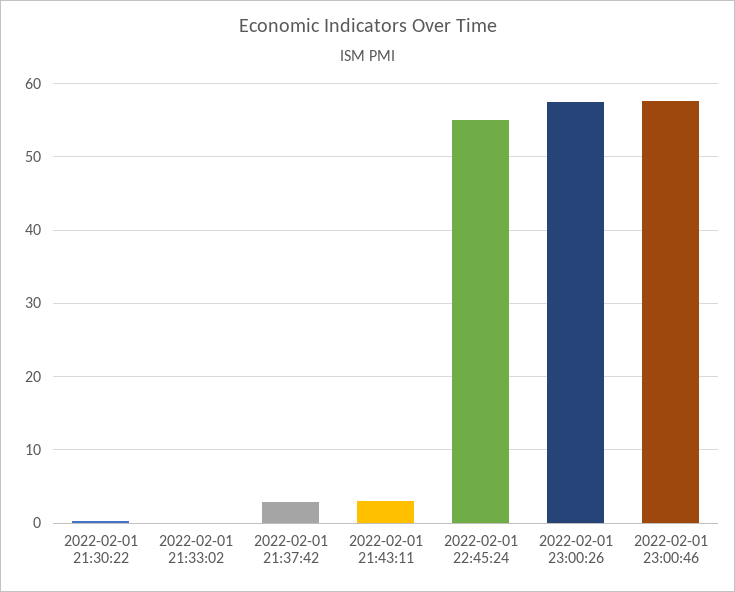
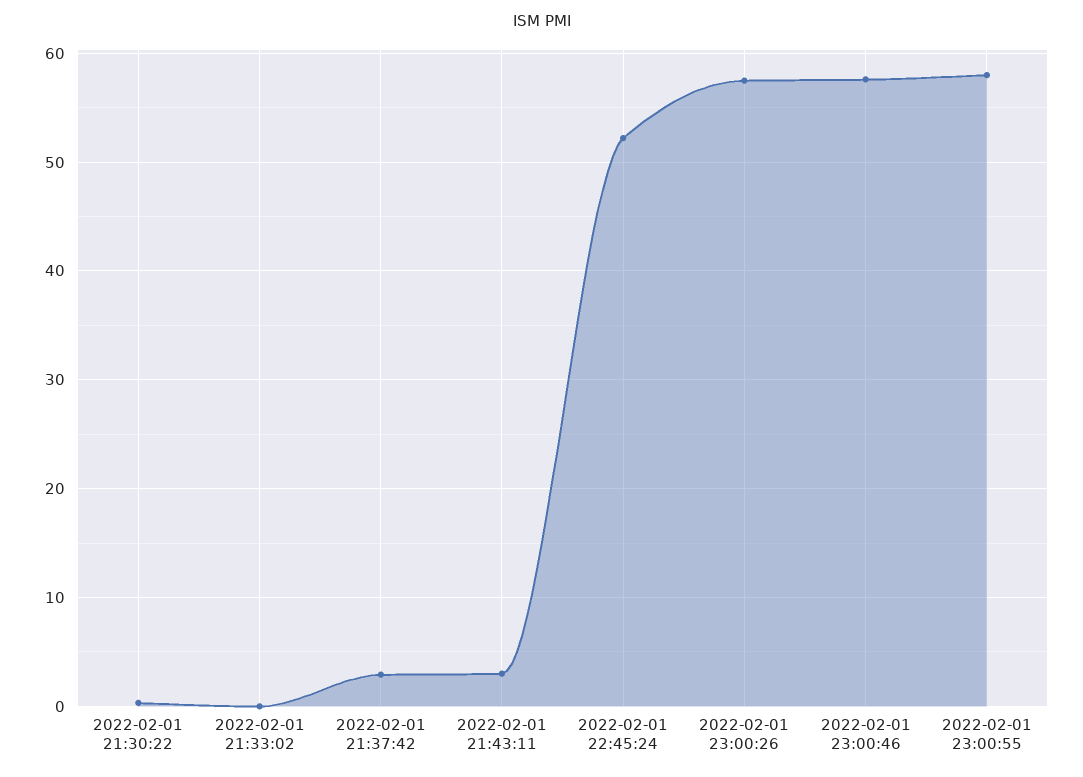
2022-02-01 22:45:24: 55 -> 52
2022-02-01 23:00:55: none -> 58

